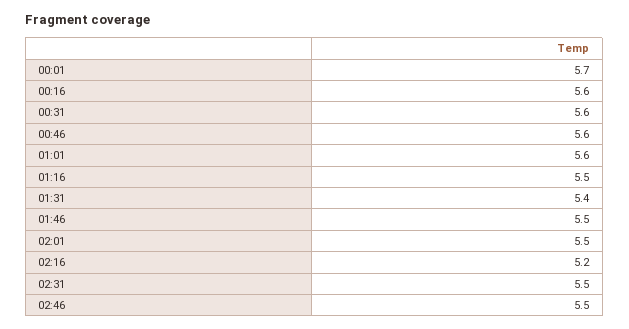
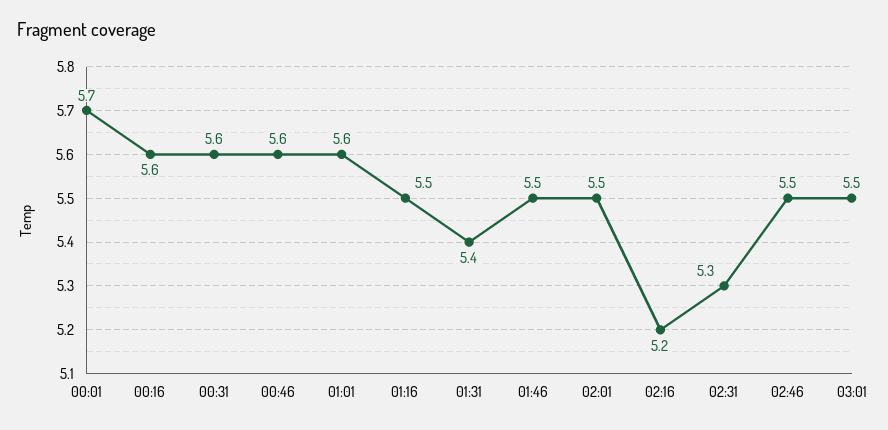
02:31: 5.5 -> 5.3
03:01: none -> 5.5

